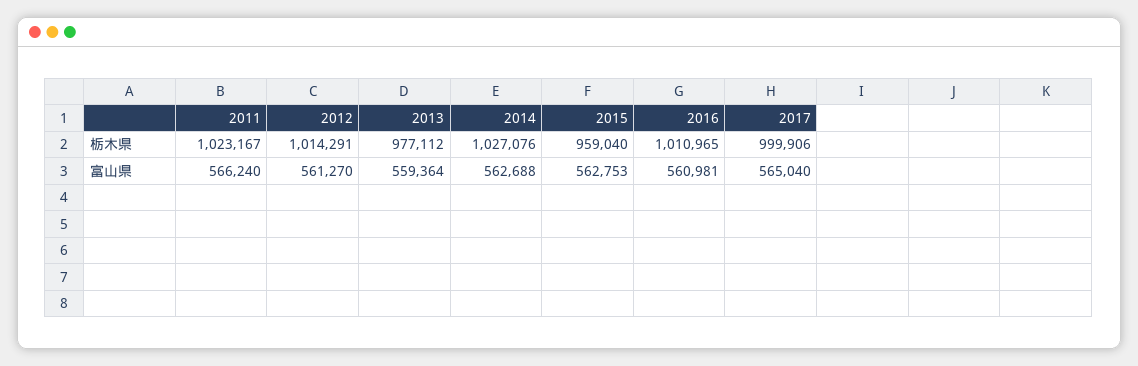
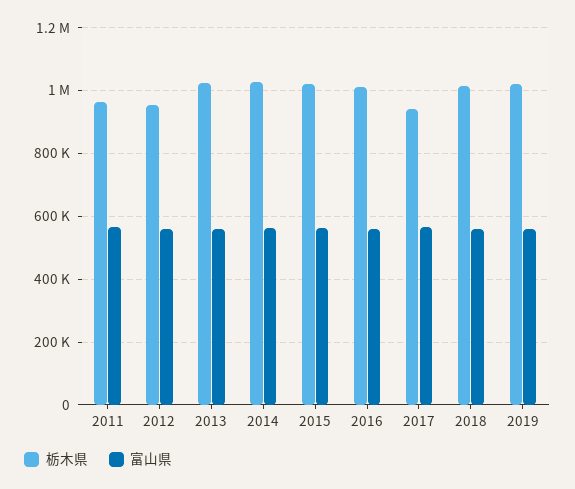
栃木県, 2011: 1023167 -> 960000
栃木県, 2012: 1014291 -> 960000
栃木県, 2013: 977112 -> 1020000
栃木県, 2015: 959040 -> 1020000
栃木県, 2017: 999906 -> 940000
栃木県, 2018: none -> 1020000
富山県, 2018: none -> 560000
栃木県, 2019: none -> 1020000
富山県, 2019: none -> 560000

